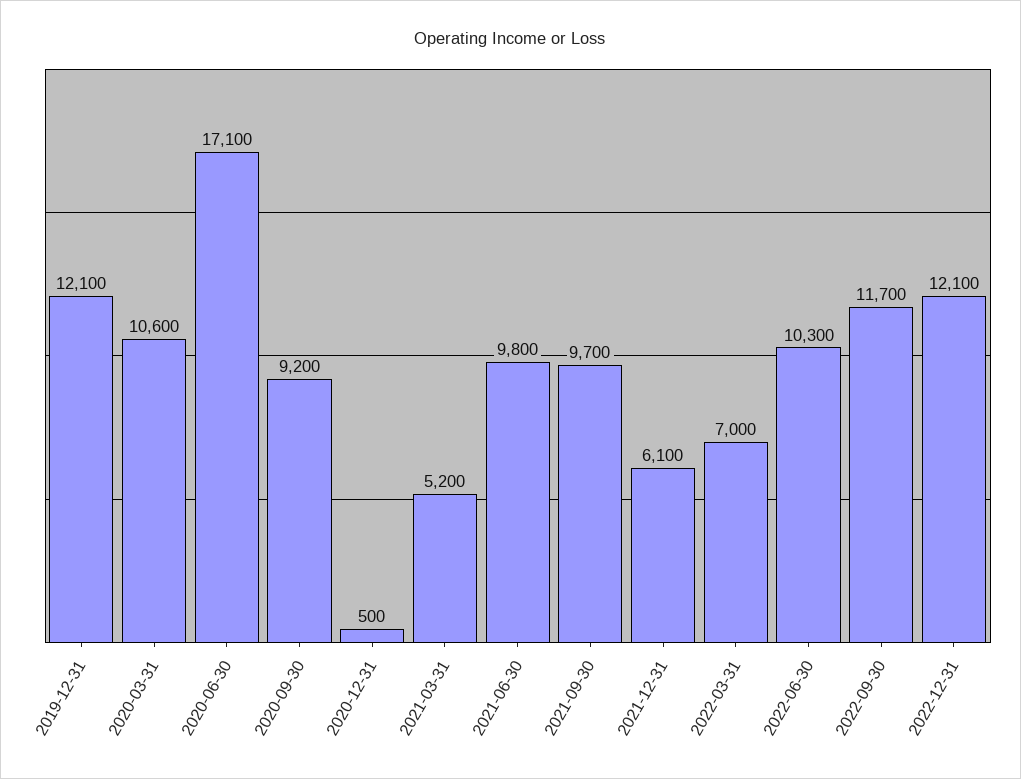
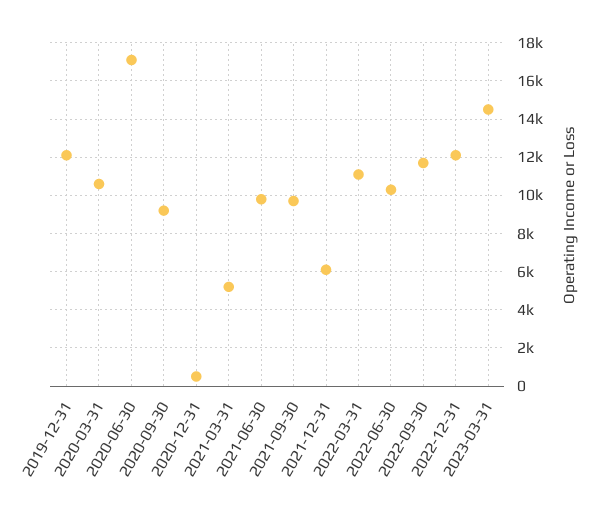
2022-03-31: 7000 -> 11000
2023-03-31: none -> 14500

